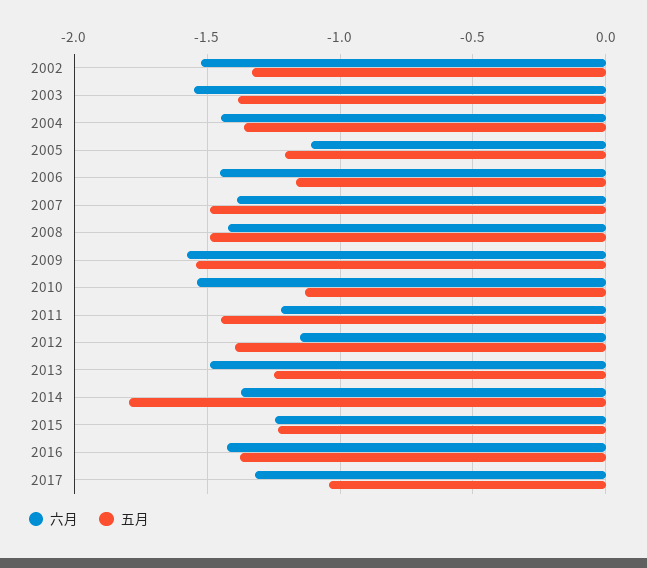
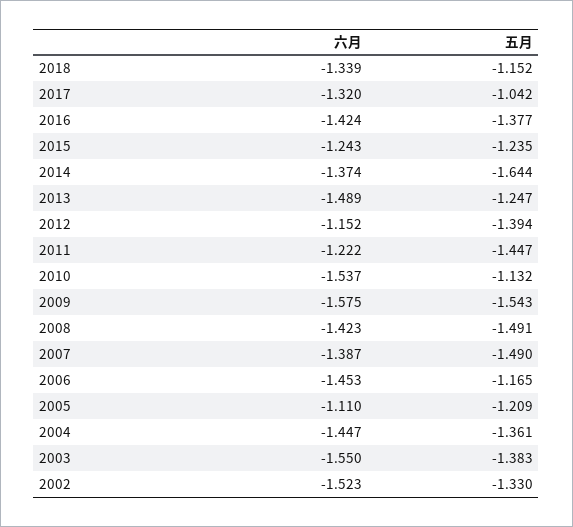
五月, 2014: -1.8 -> -1.644
六月, 2018: none -> -1.339
五月, 2018: none -> -1.152

